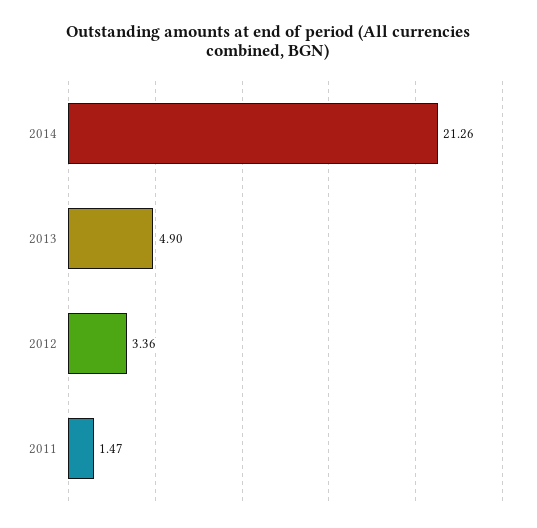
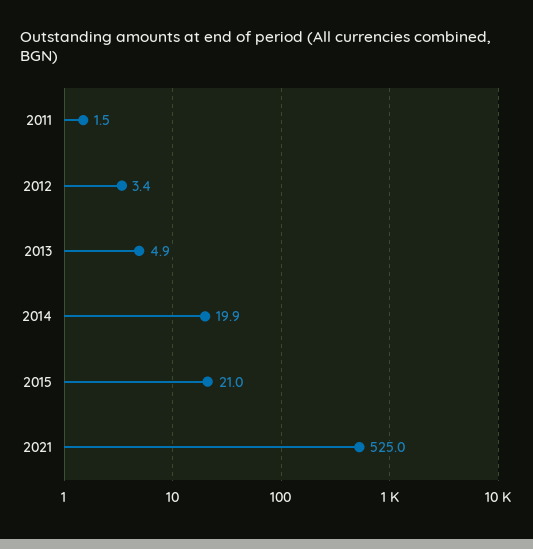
2014: 21.26 -> 19.9
2015: none -> 21
2021: none -> 525

